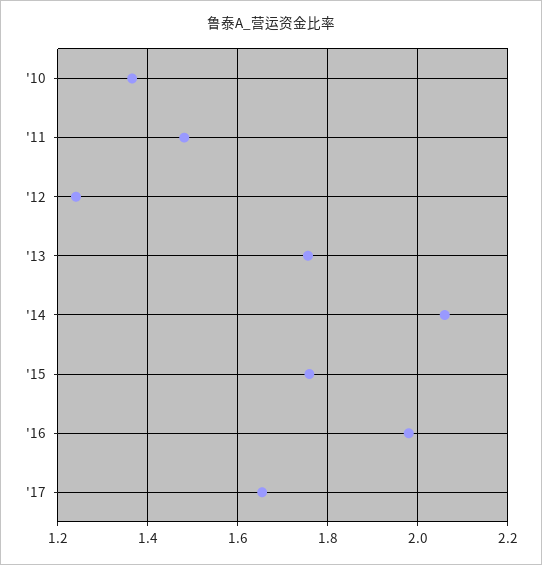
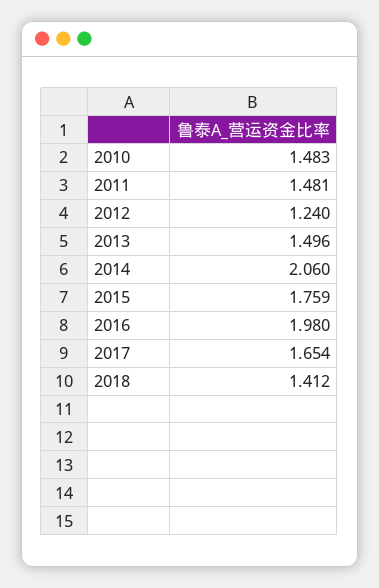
'10: 1.36 -> 1.483
'13: 1.76 -> 1.496
2018: none -> 1.412

